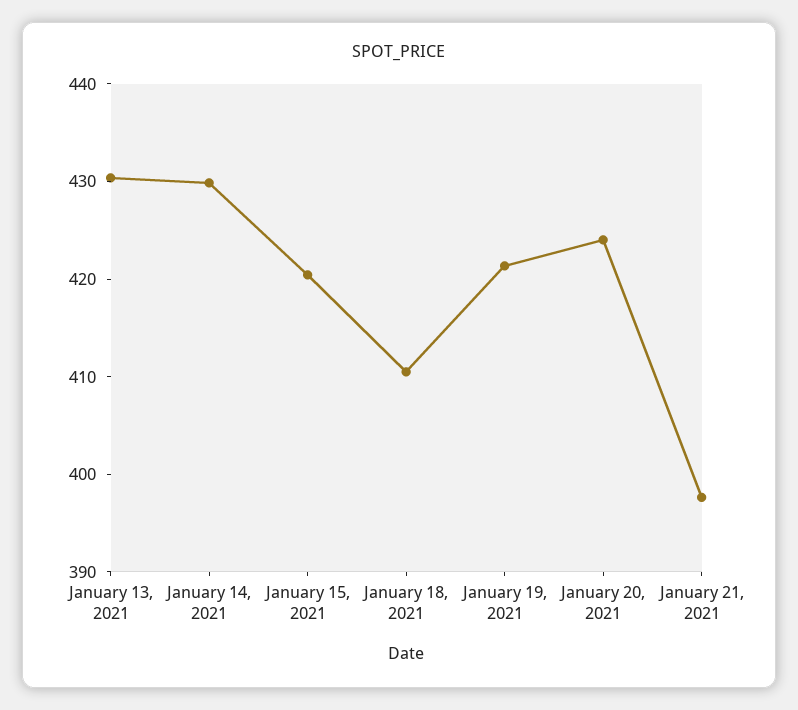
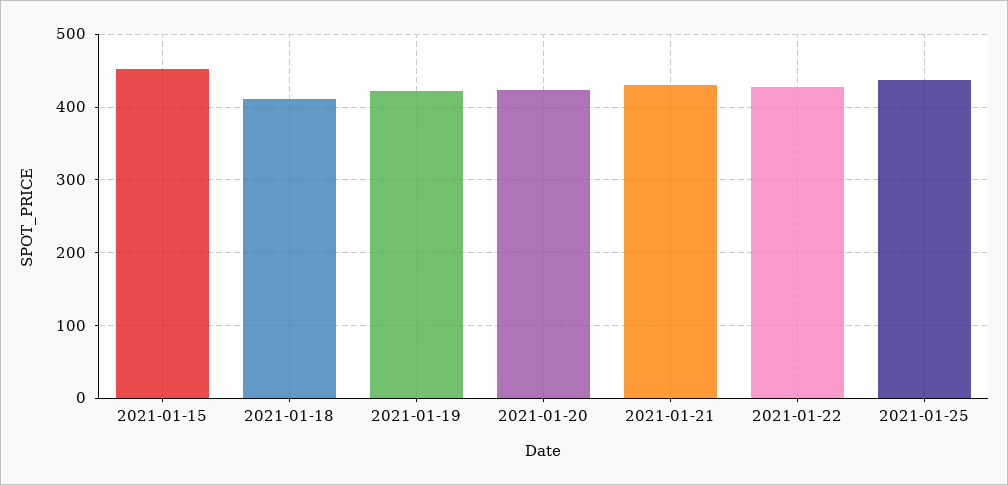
January 13, 2021: 430 -> none
January 14, 2021: 430 -> none
January 15, 2021: 420 -> 450
January 21, 2021: 398 -> 430
2021-01-22: none -> 430
2021-01-25: none -> 440

